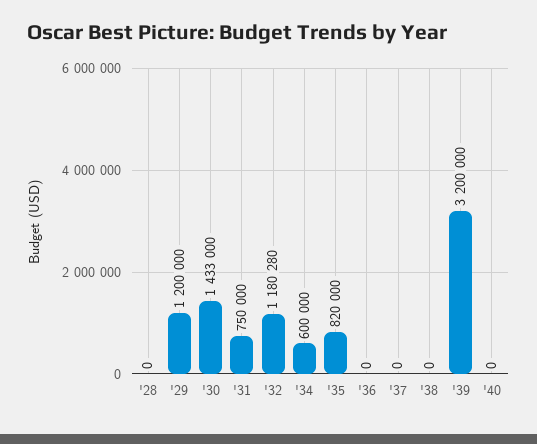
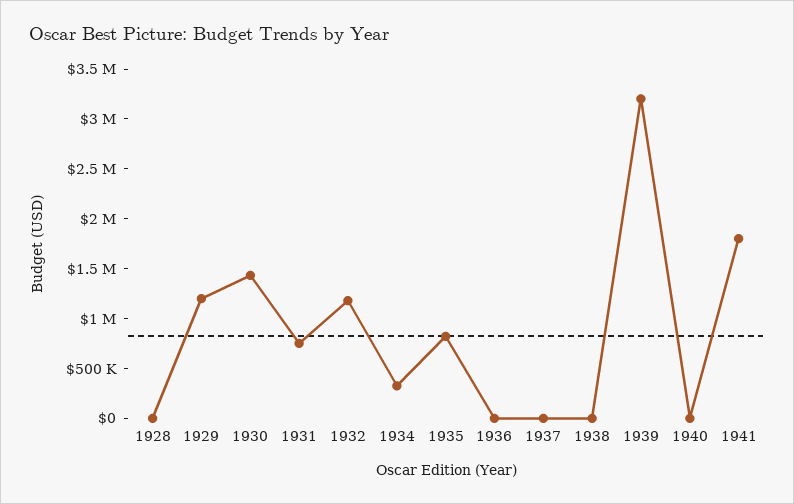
'34: 600000 -> 300000
1941: none -> 1800000

